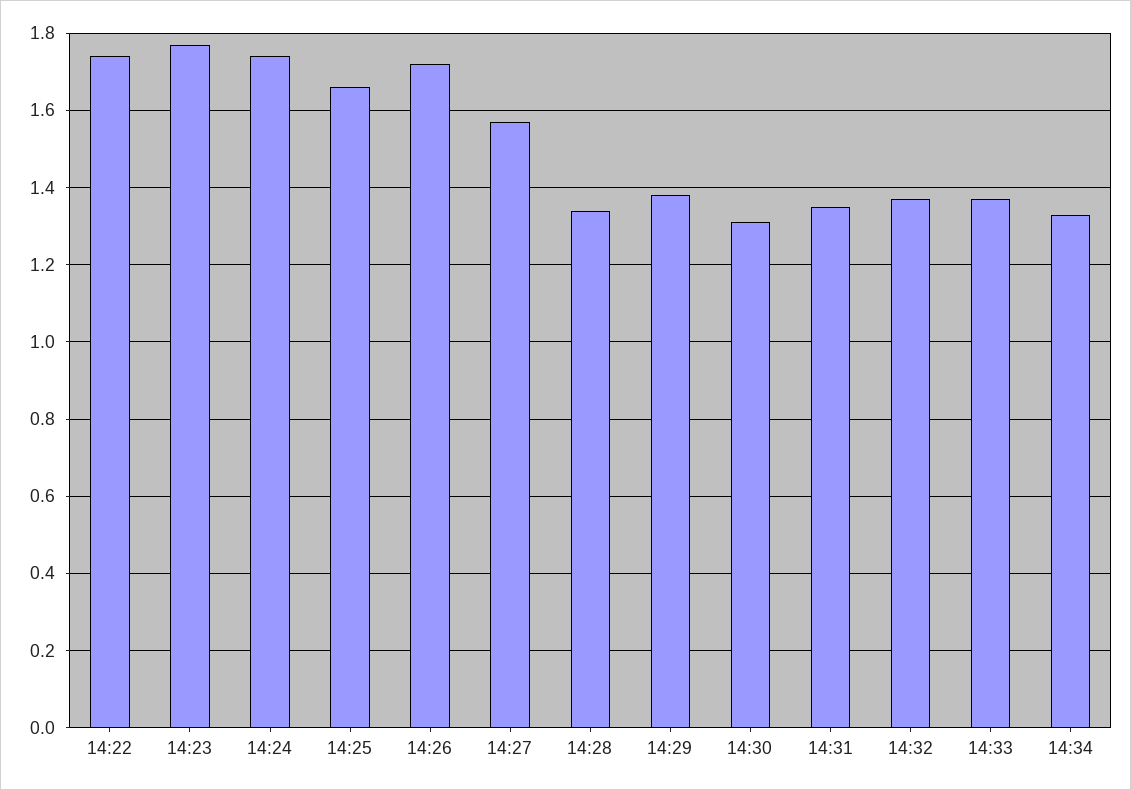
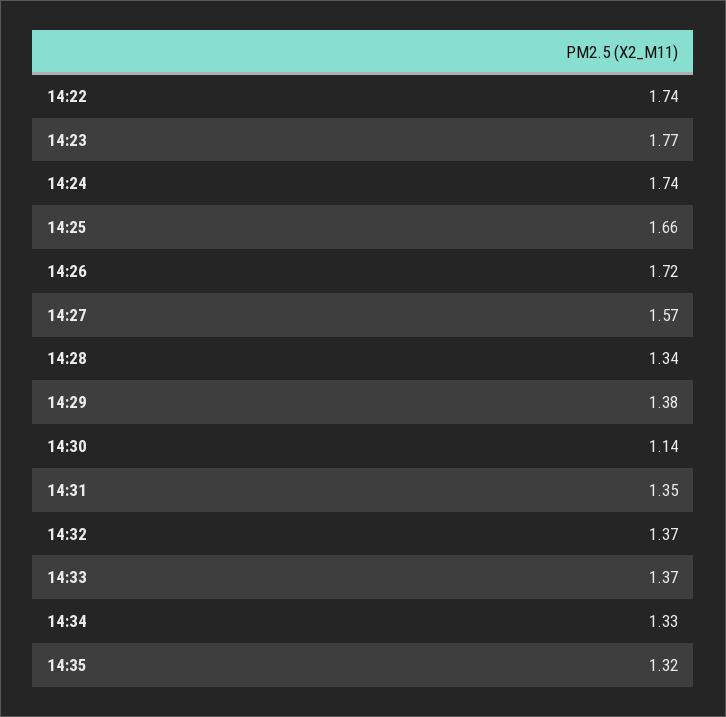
14:30: 1.3 -> 1.14
14:35: none -> 1.32

